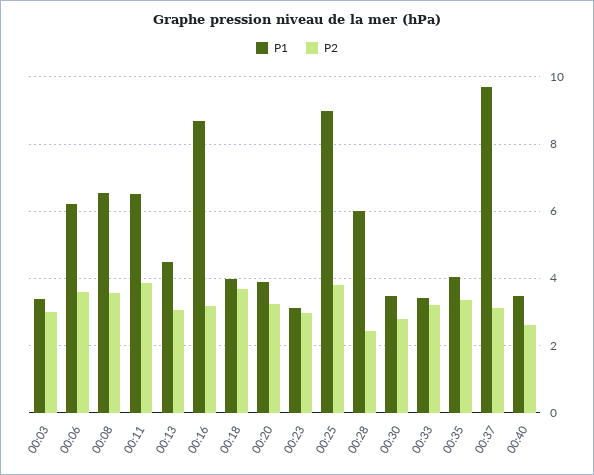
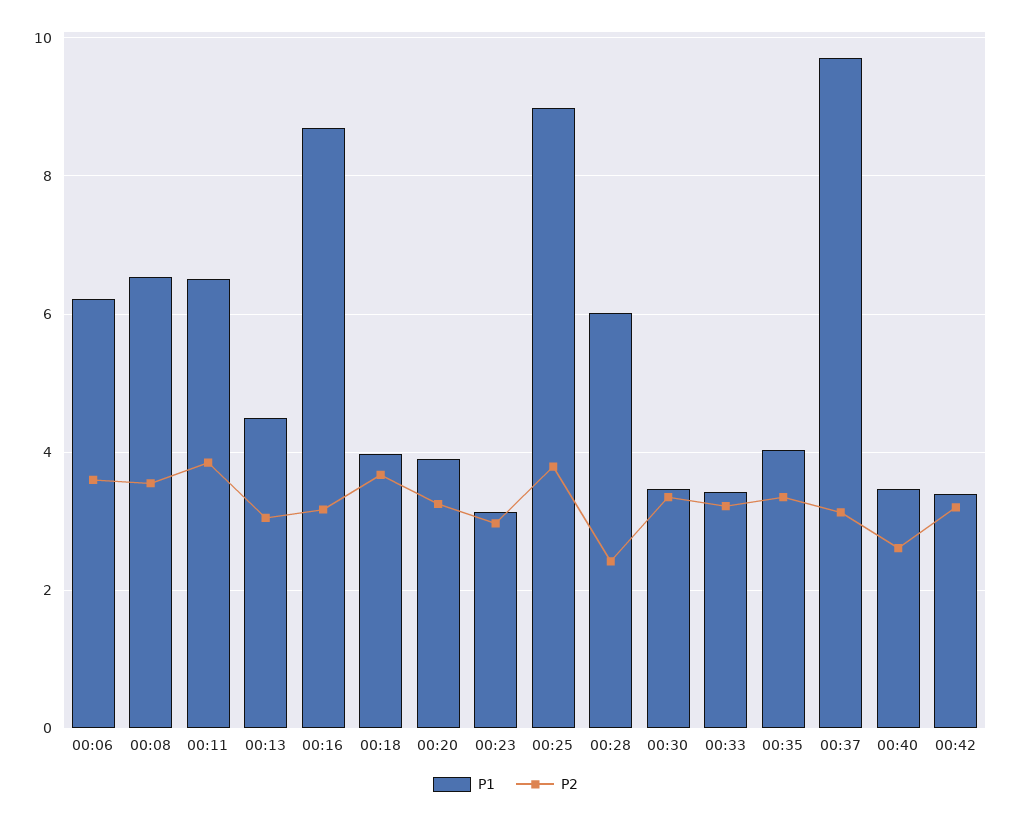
P1, 00:03: 3.4 -> none
P2, 00:03: 3 -> none
P2, 00:30: 2.8 -> 3.4
P1, 00:42: none -> 3.4
P2, 00:42: none -> 3.2

